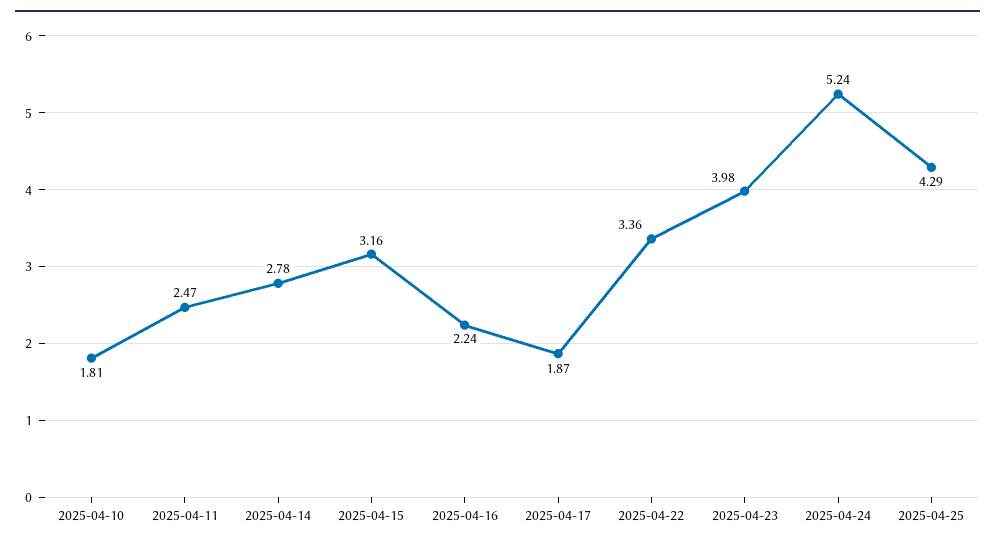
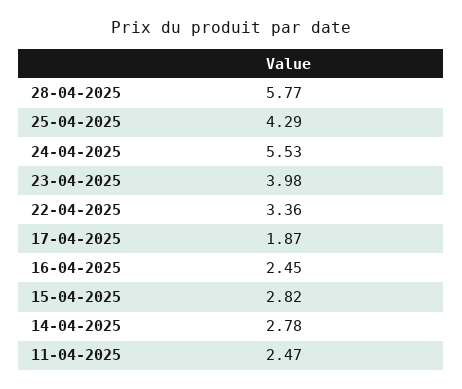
2025-04-10: 1.81 -> none
2025-04-15: 3.16 -> 2.82
2025-04-16: 2.24 -> 2.45
2025-04-24: 5.24 -> 5.53
28-04-2025: none -> 5.77

